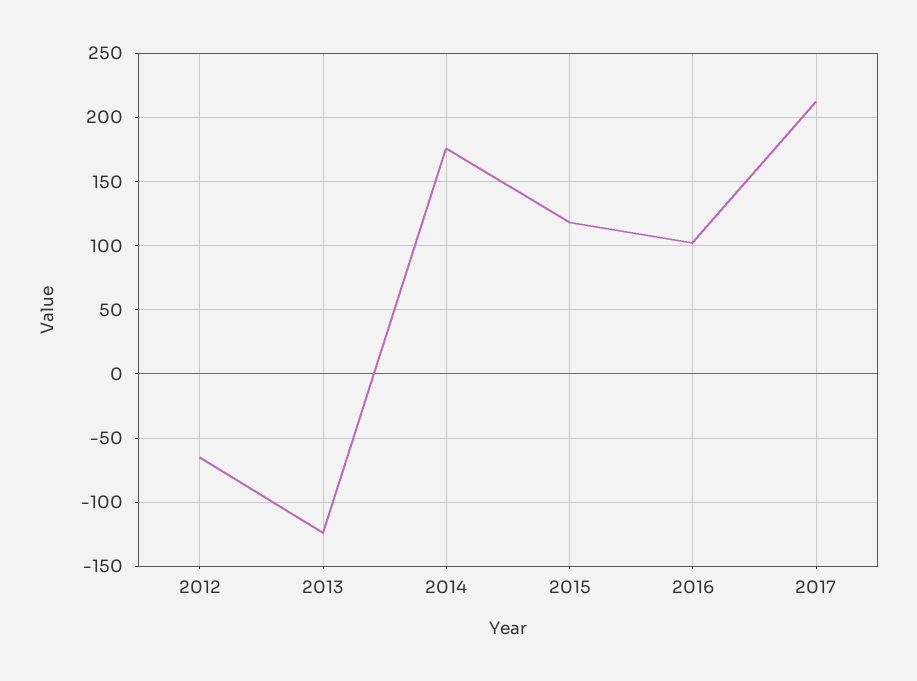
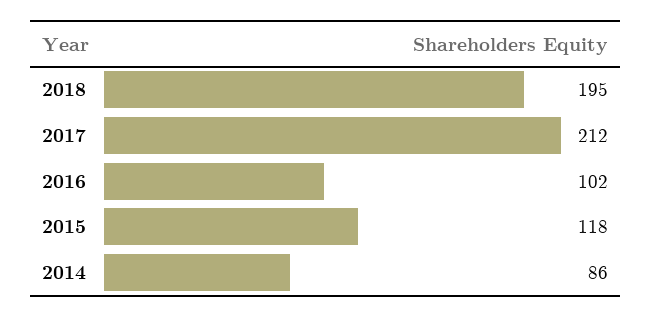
2012: -65 -> none
2013: -125 -> none
2014: 175 -> 86
2018: none -> 195

